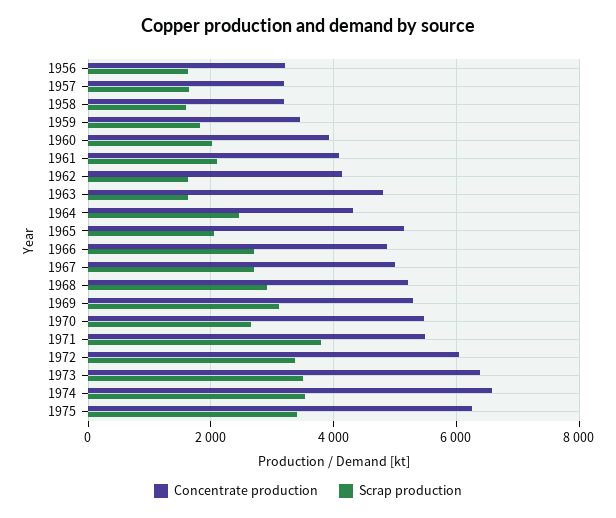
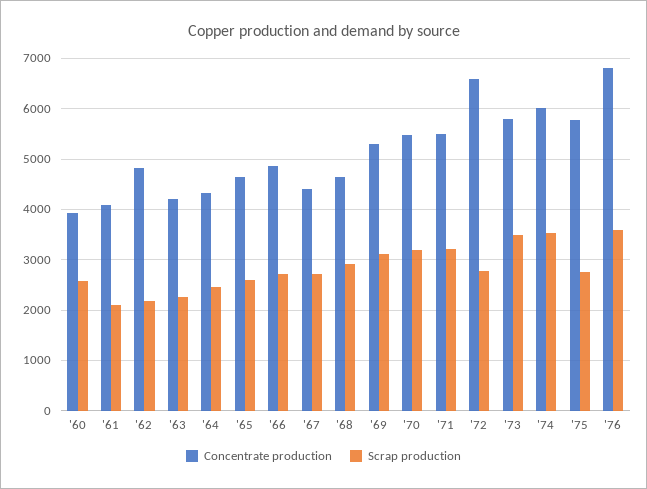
Concentrate production, 1956: 3200 -> none
Scrap production, 1956: 1600 -> none
Concentrate production, 1957: 3200 -> none
Scrap production, 1957: 1600 -> none
Concentrate production, 1958: 3200 -> none
Scrap production, 1958: 1600 -> none
Concentrate production, 1959: 3400 -> none
Scrap production, 1959: 1800 -> none
Scrap production, 1960: 2000 -> 2600
Concentrate production, 1962: 4200 -> 4800
Scrap production, 1962: 1600 -> 2200
Concentrate production, 1963: 4800 -> 4200
Scrap production, 1963: 1600 -> 2200
Concentrate production, 1965: 5200 -> 4600
Scrap production, 1965: 2000 -> 2600
Concentrate production, 1967: 5000 -> 4400
Concentrate production, 1968: 5200 -> 4600
Scrap production, 1970: 2600 -> 3200
Scrap production, 1971: 3800 -> 3200
Concentrate production, 1972: 6000 -> 6600
Scrap production, 1972: 3400 -> 2800
Concentrate production, 1973: 6400 -> 5800
Concentrate production, 1974: 6600 -> 6000
Concentrate production, 1975: 6200 -> 5800
Scrap production, 1975: 3400 -> 2800
Concentrate production, '76: none -> 6800
Scrap production, '76: none -> 3600

